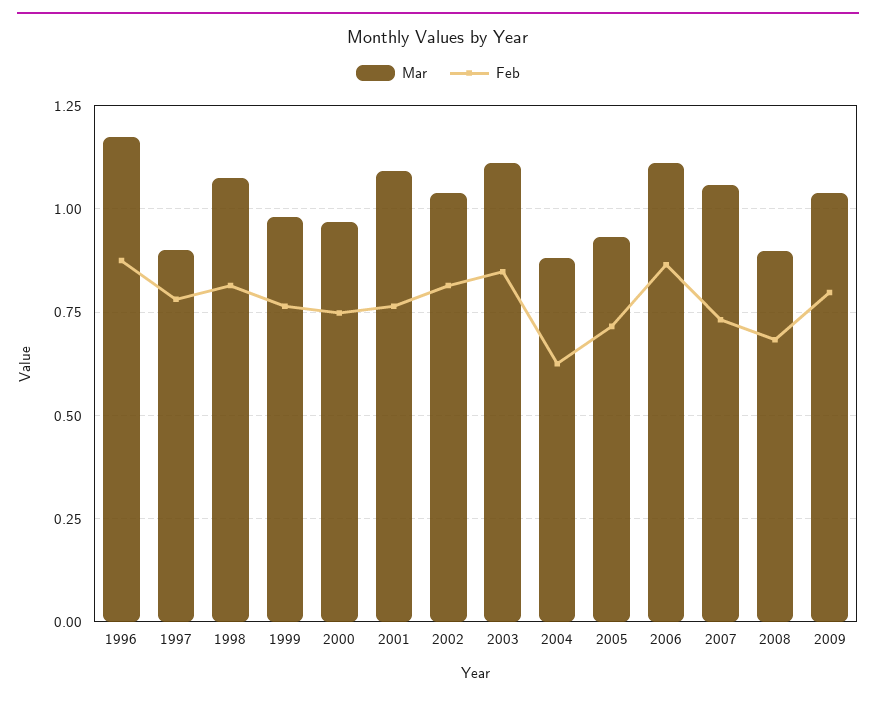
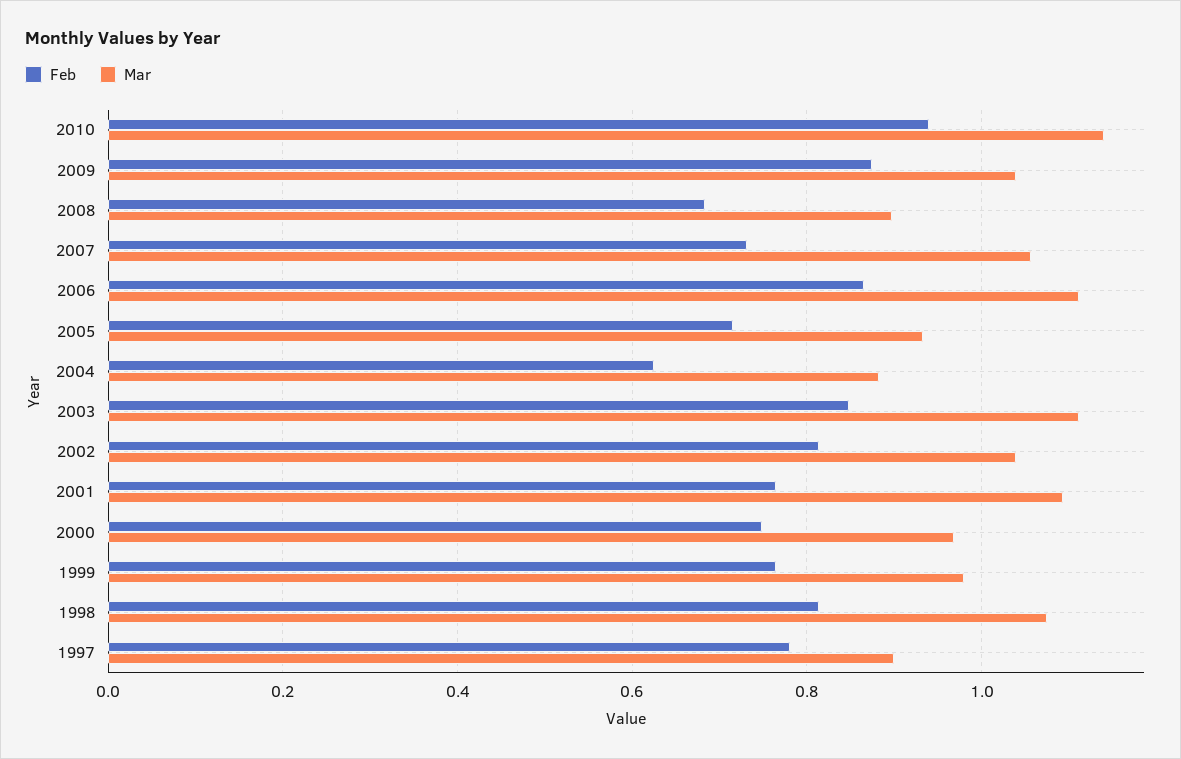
Mar, 1996: 1.175 -> none
Feb, 1996: 0.875 -> none
Feb, 2009: 0.8 -> 0.88
Feb, 2010: none -> 0.94
Mar, 2010: none -> 1.14

